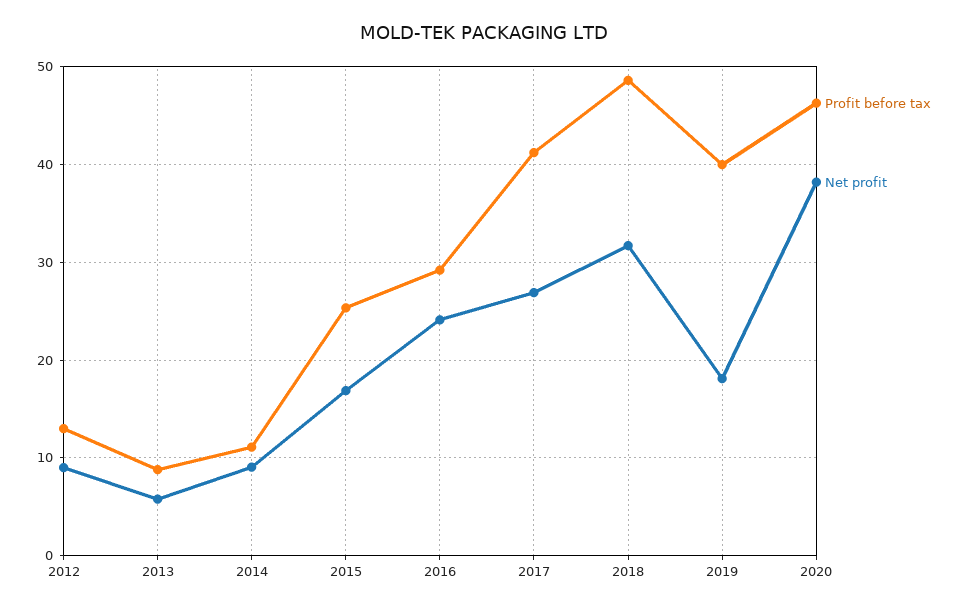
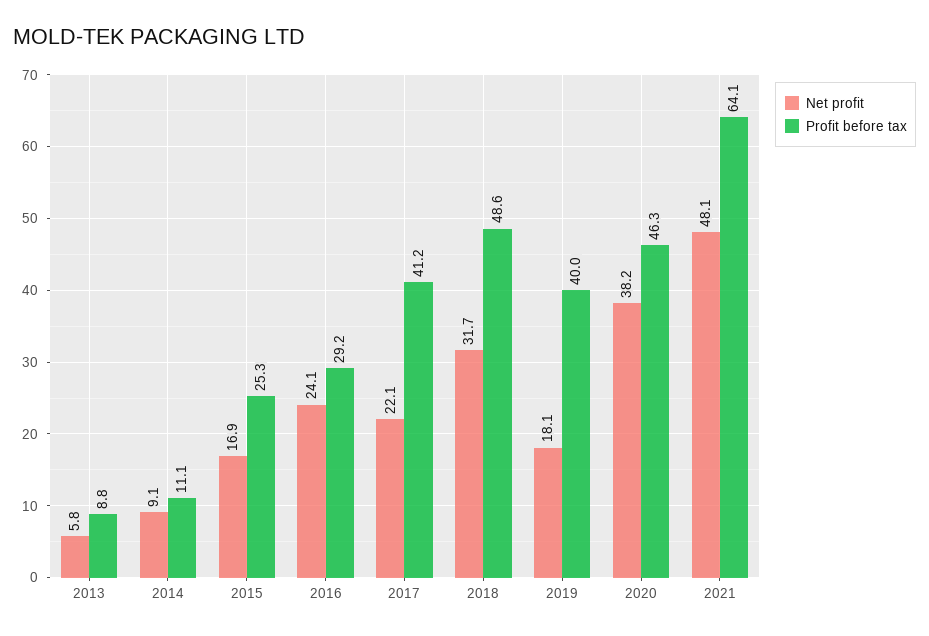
Profit before tax, 2012: 13 -> none
Net profit, 2012: 9 -> none
Net profit, 2017: 27 -> 22.1
Net profit, 2021: none -> 48.1
Profit before tax, 2021: none -> 64.1

